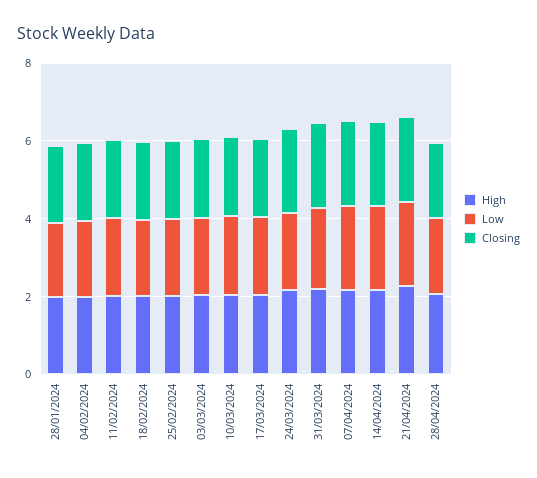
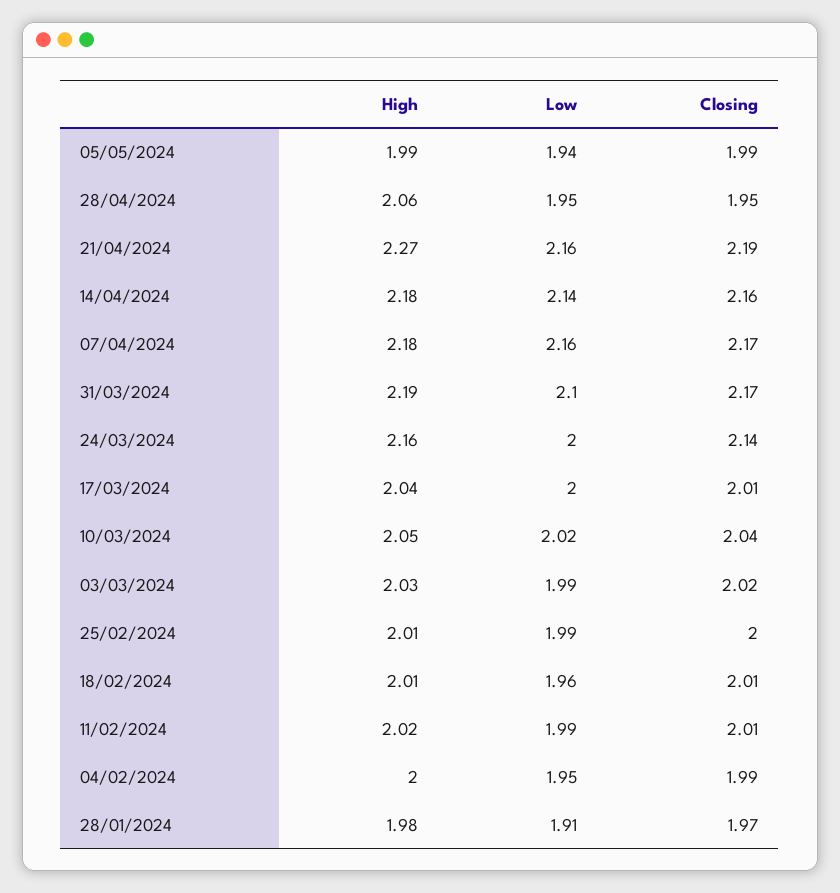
High, 05/05/2024: none -> 1.99
Low, 05/05/2024: none -> 1.94
Closing, 05/05/2024: none -> 1.99

